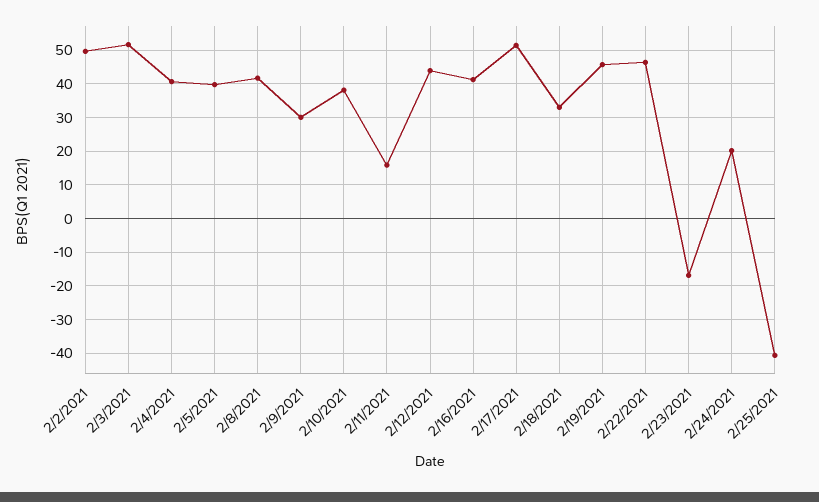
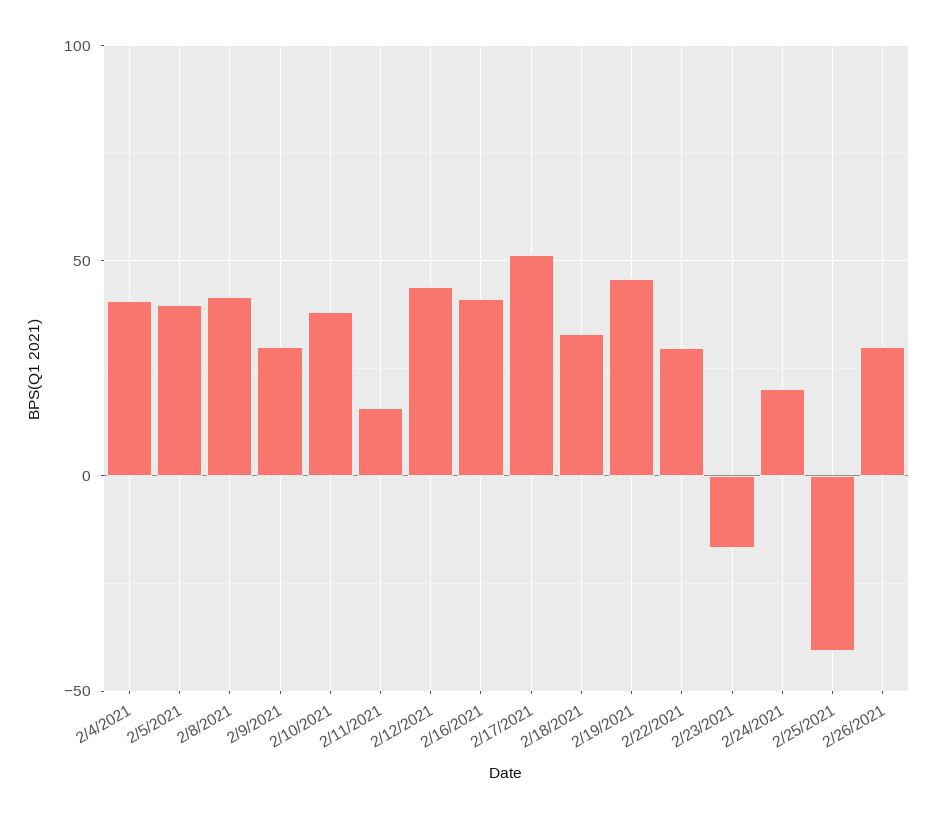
2/2/2021: 50 -> none
2/3/2021: 52 -> none
2/22/2021: 46 -> 30
2/26/2021: none -> 30

